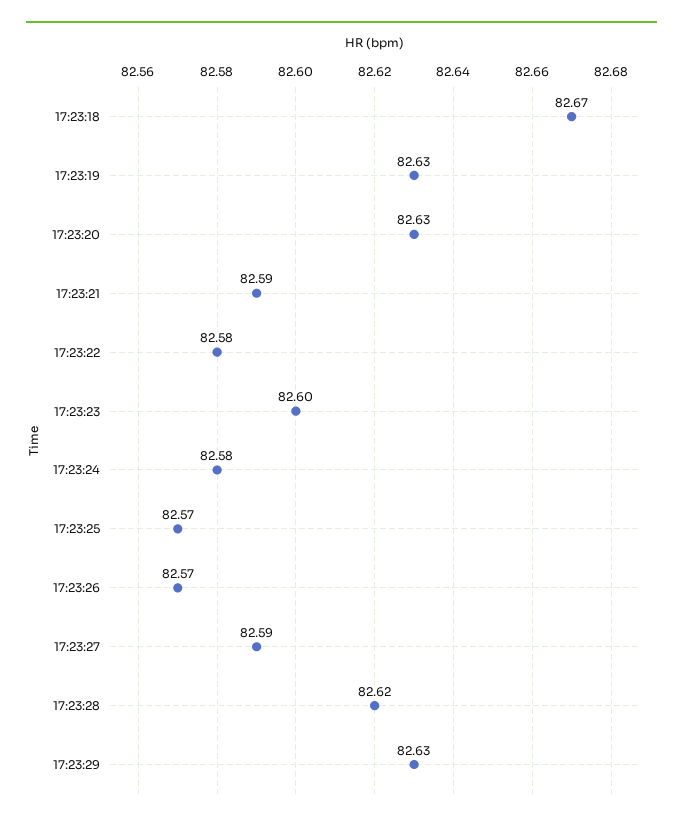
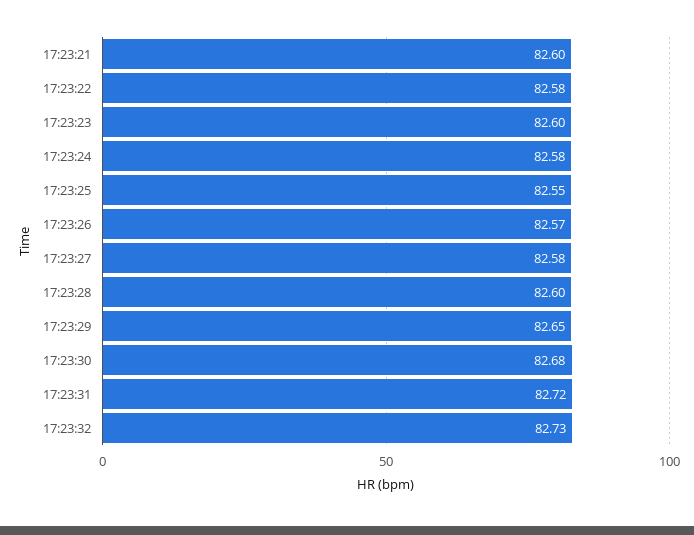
17:23:18: 82.67 -> none
17:23:19: 82.63 -> none
17:23:20: 82.63 -> none
17:23:21: 82.59 -> 82.6
17:23:25: 82.57 -> 82.55
17:23:27: 82.59 -> 82.58
17:23:28: 82.62 -> 82.6
17:23:29: 82.63 -> 82.65
17:23:30: none -> 82.68
17:23:31: none -> 82.72
17:23:32: none -> 82.73

